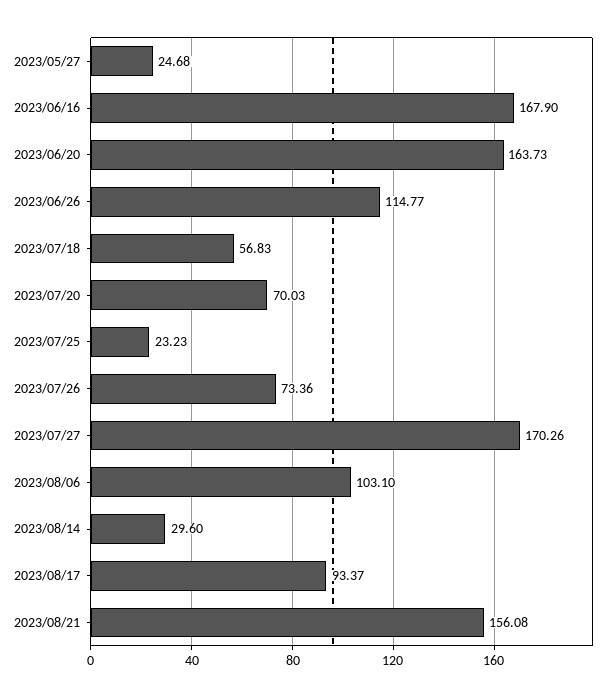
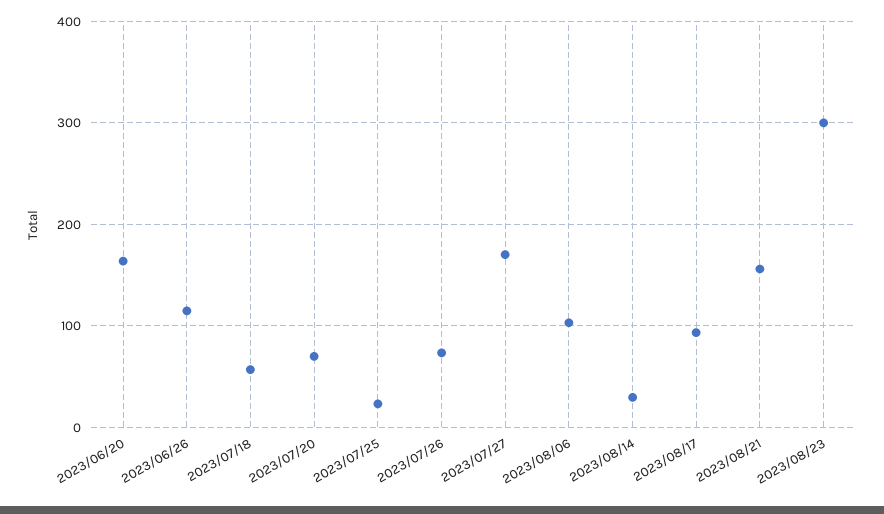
2023/05/27: 24.68 -> none
2023/06/16: 167.9 -> none
2023/08/23: none -> 300

